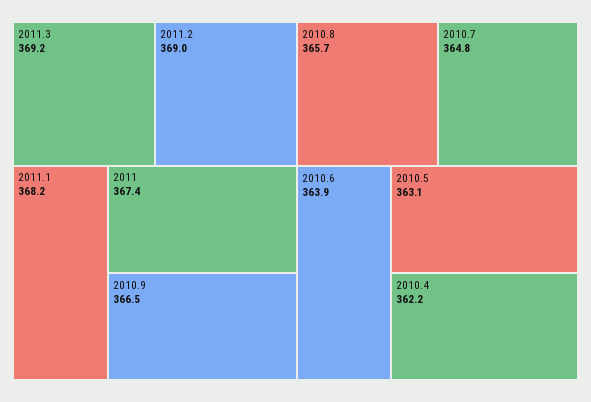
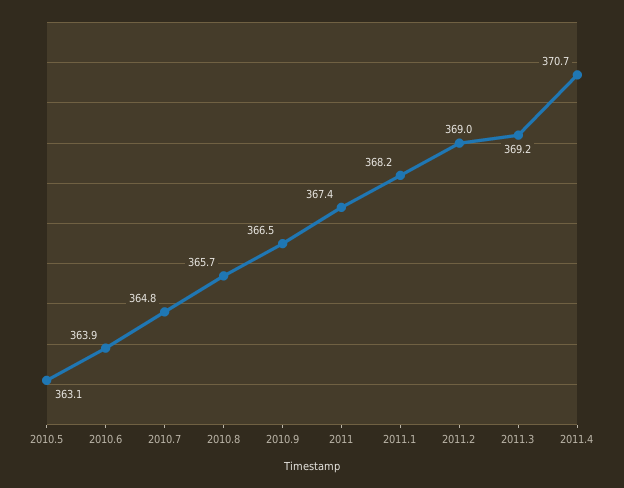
2010.4: 362.2 -> none
2011.4: none -> 370.7

